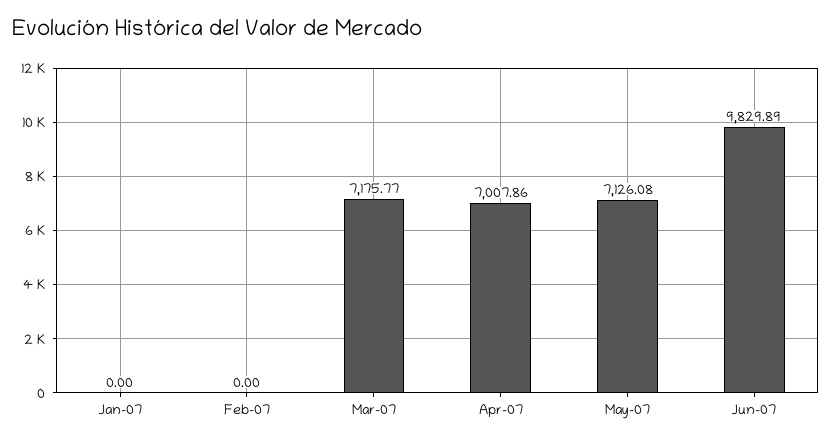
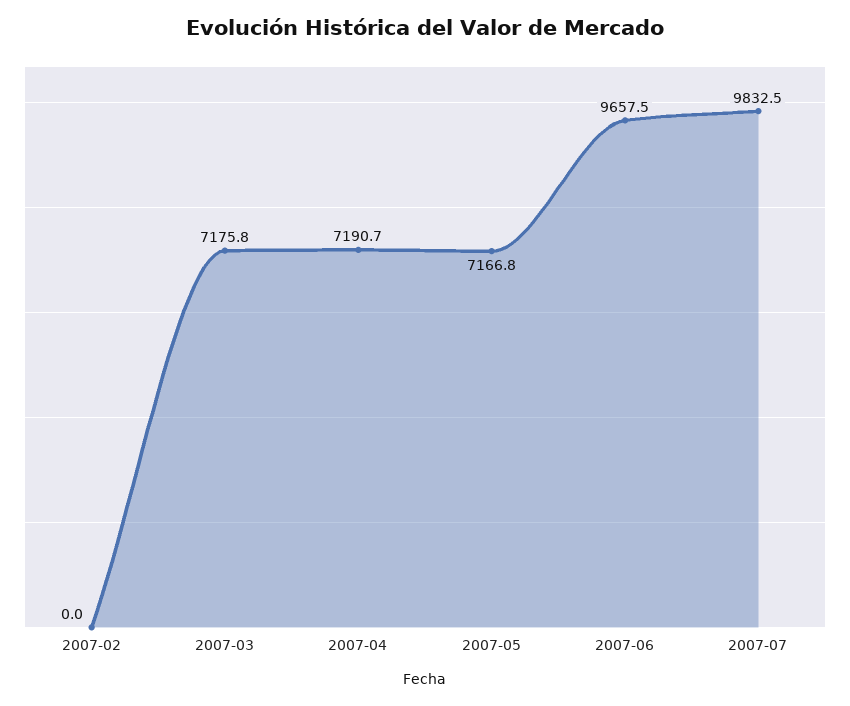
Jan-07: 0 -> none
Apr-07: 7007.86 -> 7190.7
May-07: 7126.08 -> 7166.8
Jun-07: 9829.89 -> 9657.5
2007-07: none -> 9832.5

